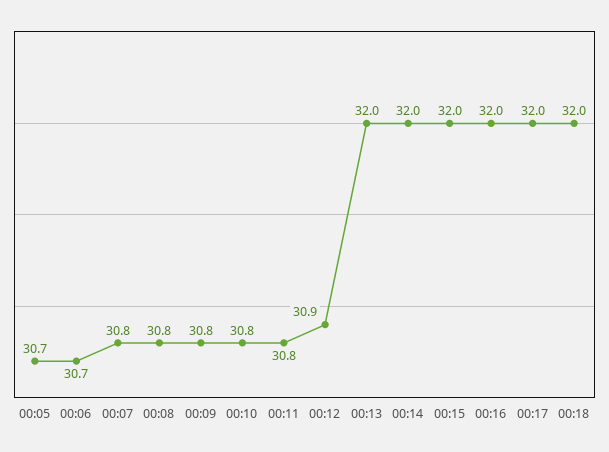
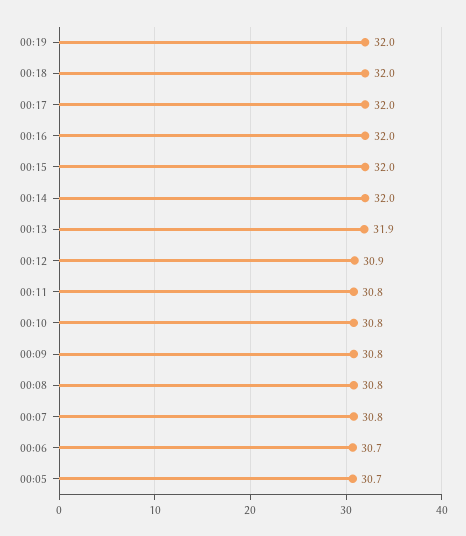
00:13: 32 -> 31.9
00:19: none -> 32

